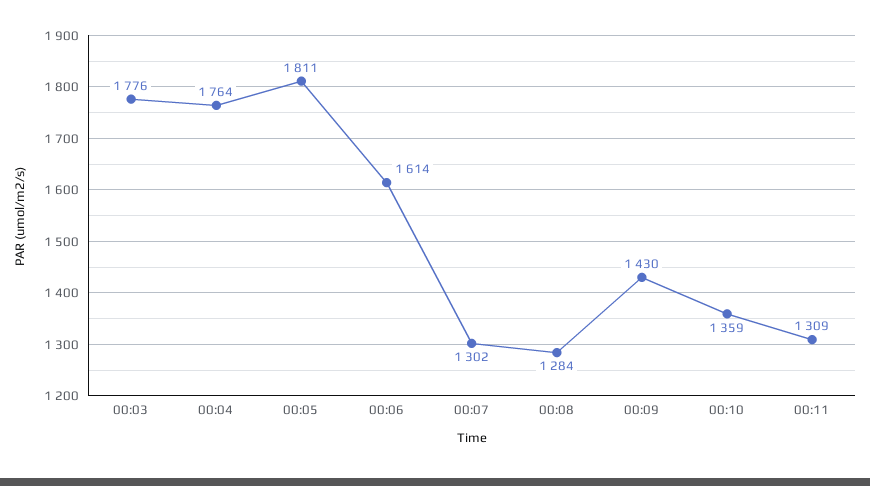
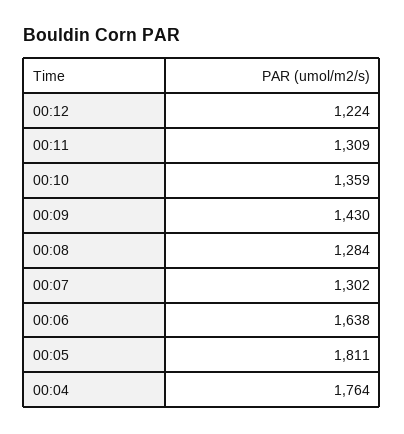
00:03: 1776 -> none
00:06: 1614 -> 1638
00:12: none -> 1224

